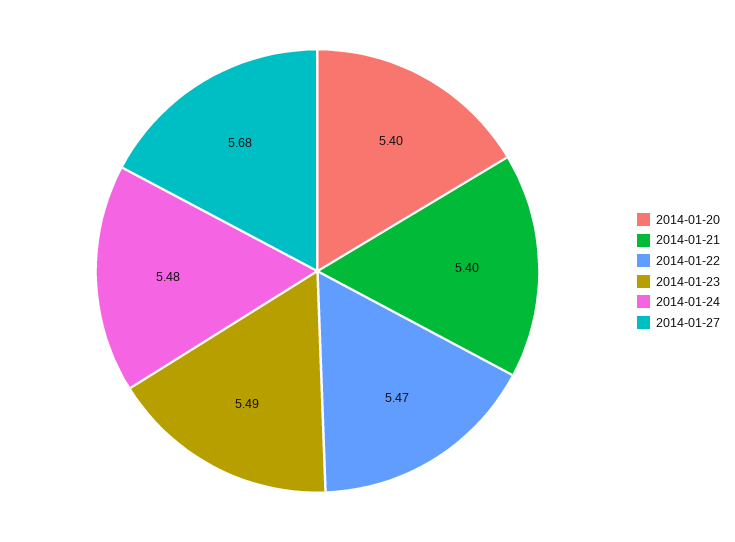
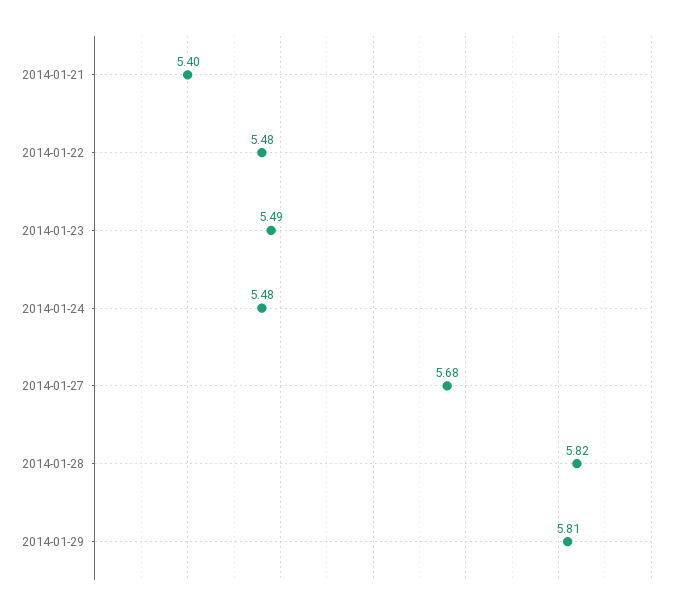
2014-01-20: 5.4 -> none
2014-01-22: 5.47 -> 5.48
2014-01-28: none -> 5.82
2014-01-29: none -> 5.81

